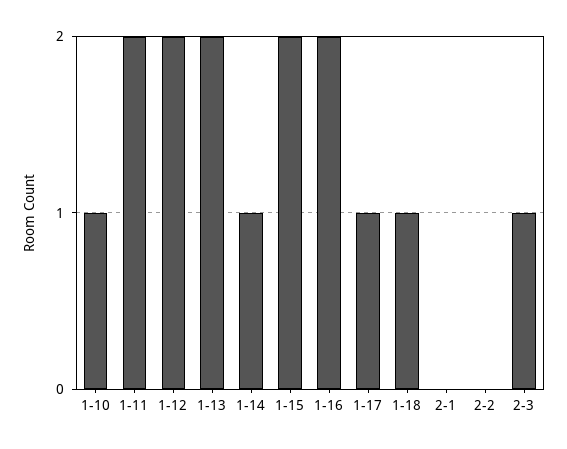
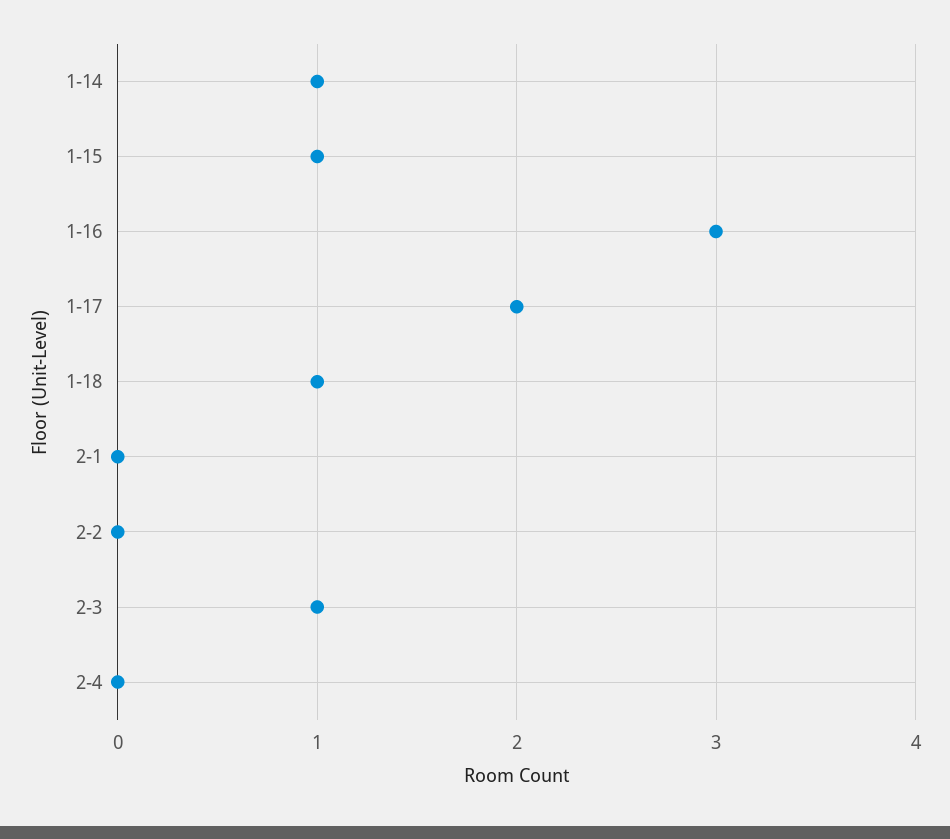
1-10: 1 -> none
1-11: 2 -> none
1-12: 2 -> none
1-13: 2 -> none
1-15: 2 -> 1
1-16: 2 -> 3
1-17: 1 -> 2
2-4: none -> 0

